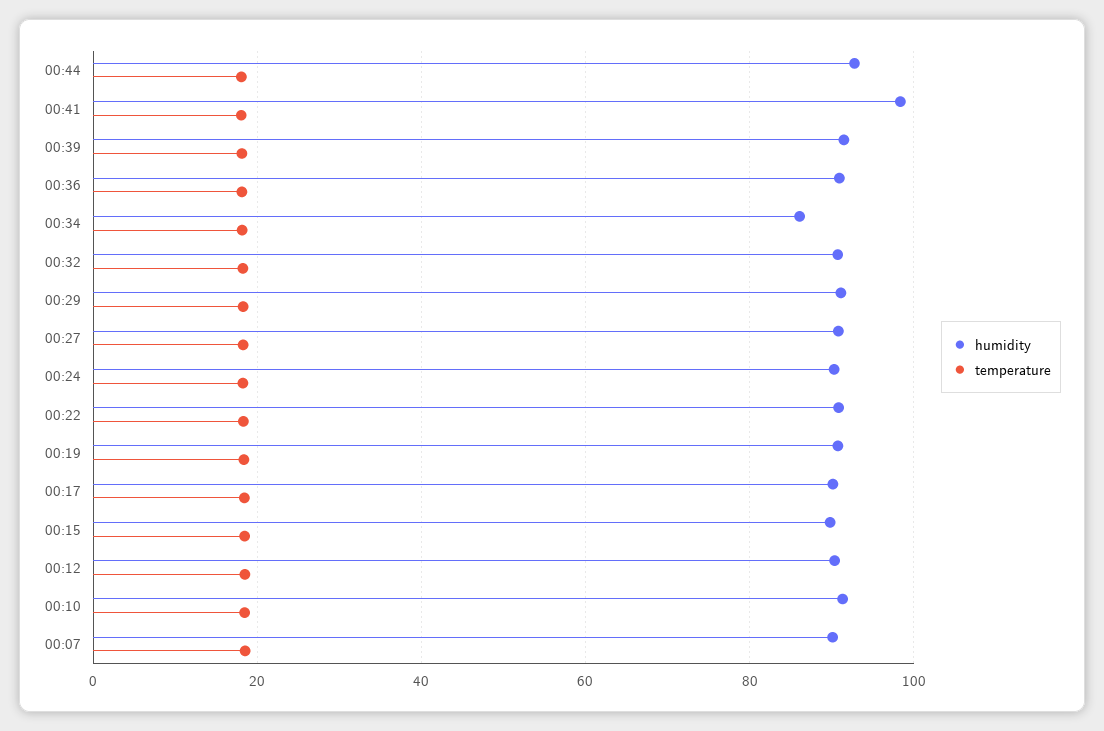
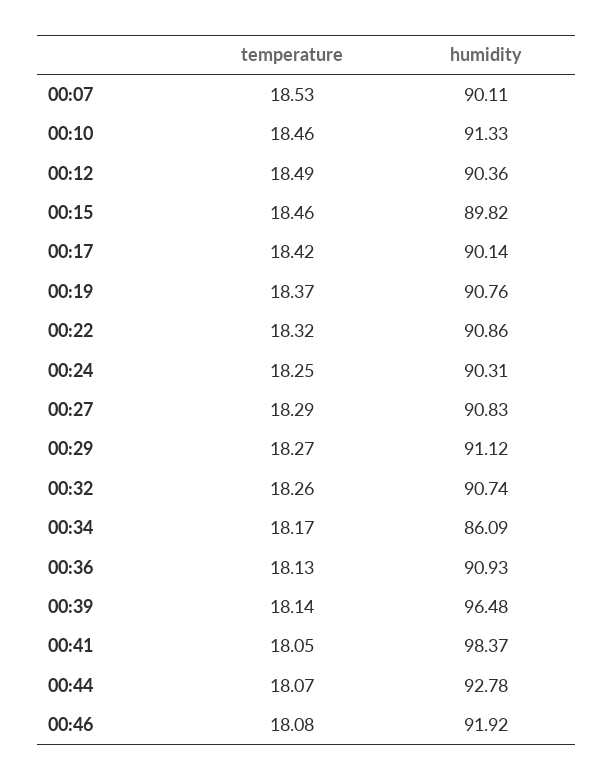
humidity, 00:39: 92 -> 96.48
temperature, 00:46: none -> 18.08
humidity, 00:46: none -> 91.92

